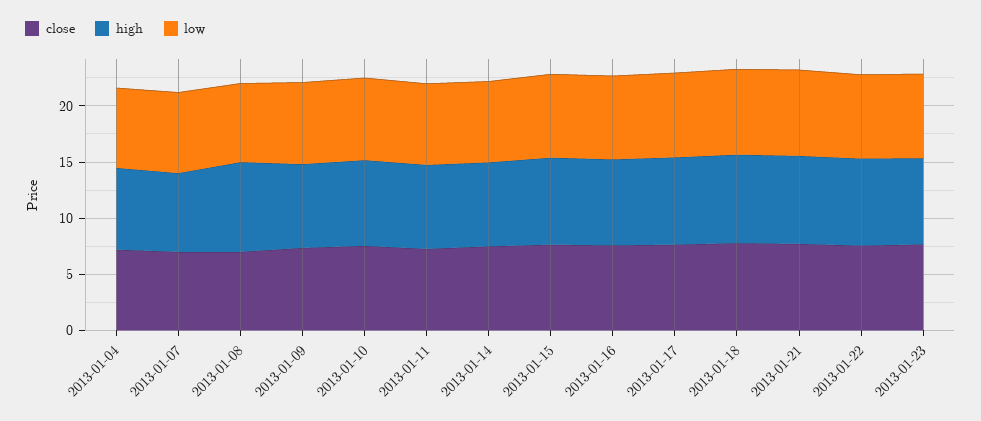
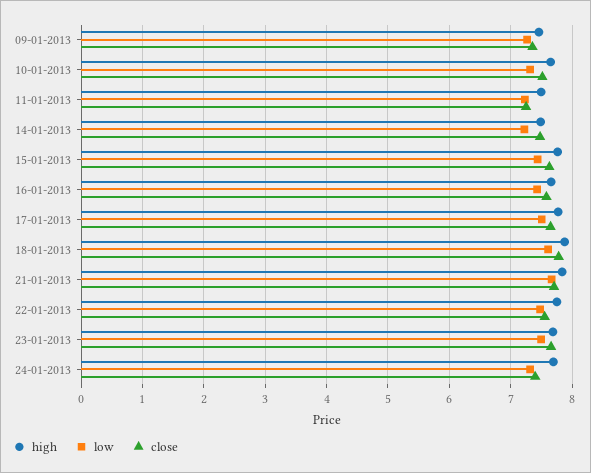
close, 2013-01-04: 7 -> none
high, 2013-01-04: 7 -> none
low, 2013-01-04: 7 -> none
close, 2013-01-07: 7 -> none
high, 2013-01-07: 7 -> none
low, 2013-01-07: 7 -> none
close, 2013-01-08: 7 -> none
high, 2013-01-08: 8 -> none
low, 2013-01-08: 7 -> none
high, 24-01-2013: none -> 7.7
low, 24-01-2013: none -> 7.3
close, 24-01-2013: none -> 7.4

